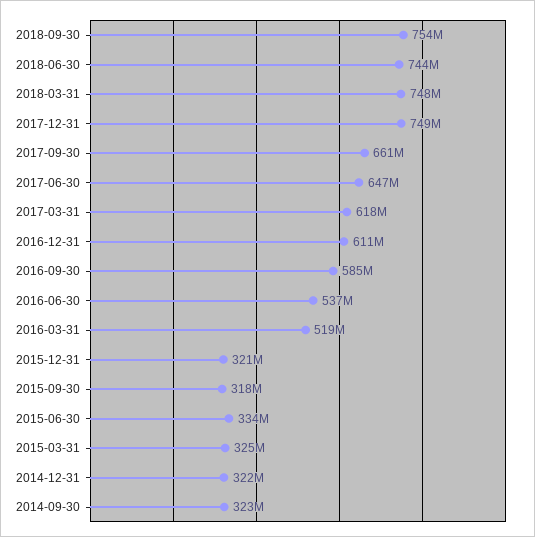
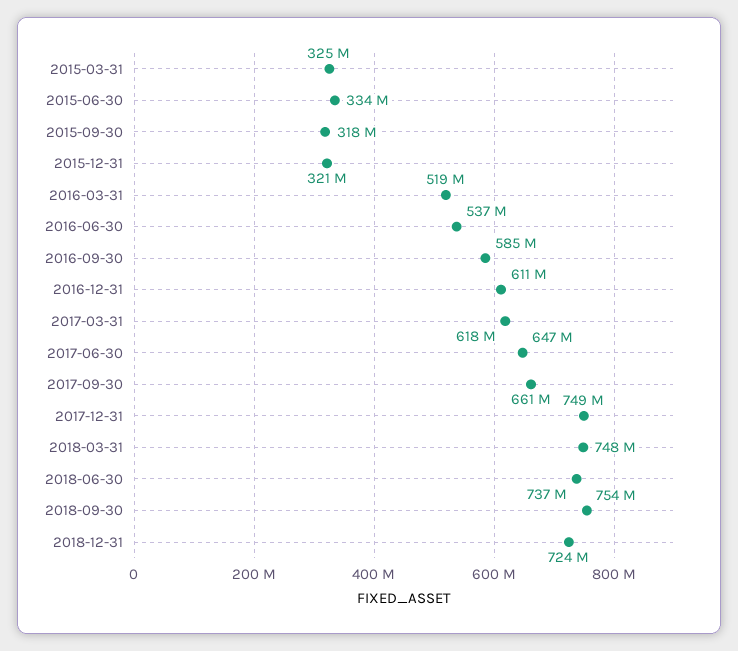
2018-06-30: 744000000 -> 737000000
2014-12-31: 322000000 -> none
2014-09-30: 323000000 -> none
2018-12-31: none -> 724000000

